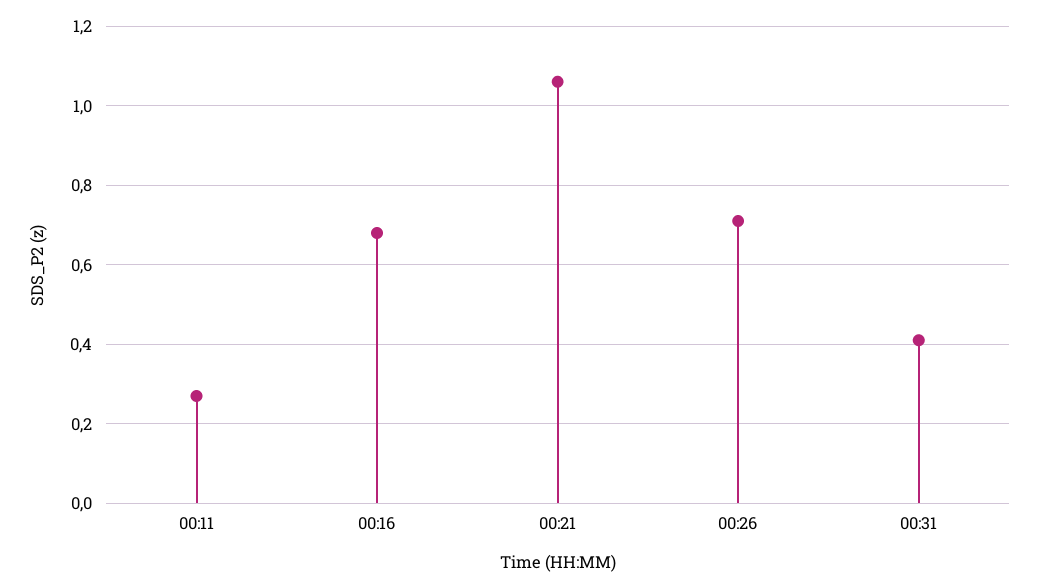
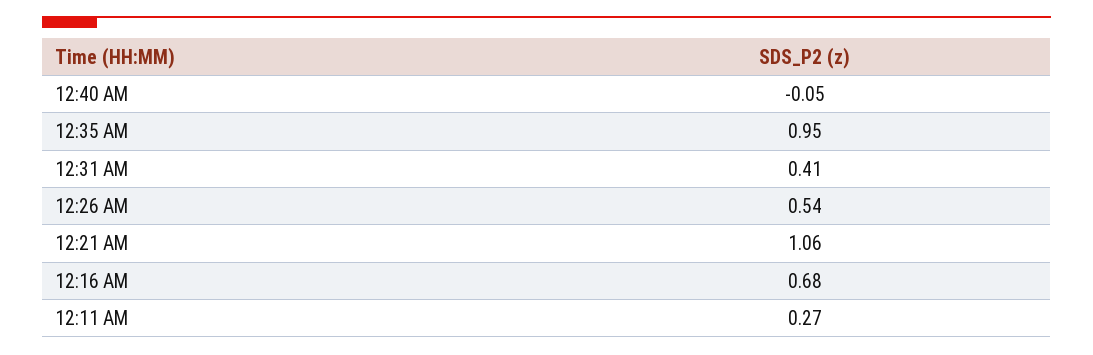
00:26: 0.7 -> 0.54
12:40 AM: none -> -0.05
12:35 AM: none -> 0.95

